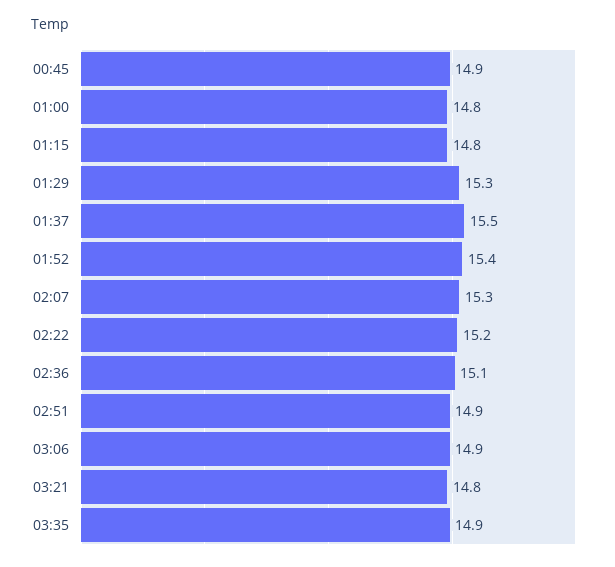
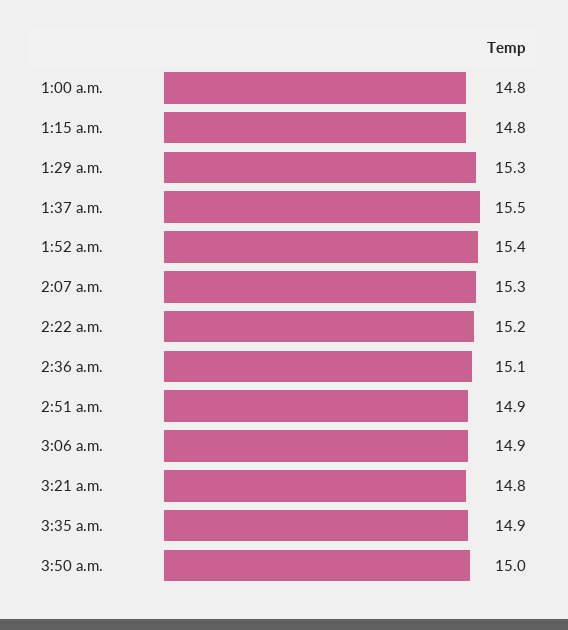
00:45: 14.9 -> none
3:50 a.m.: none -> 15

